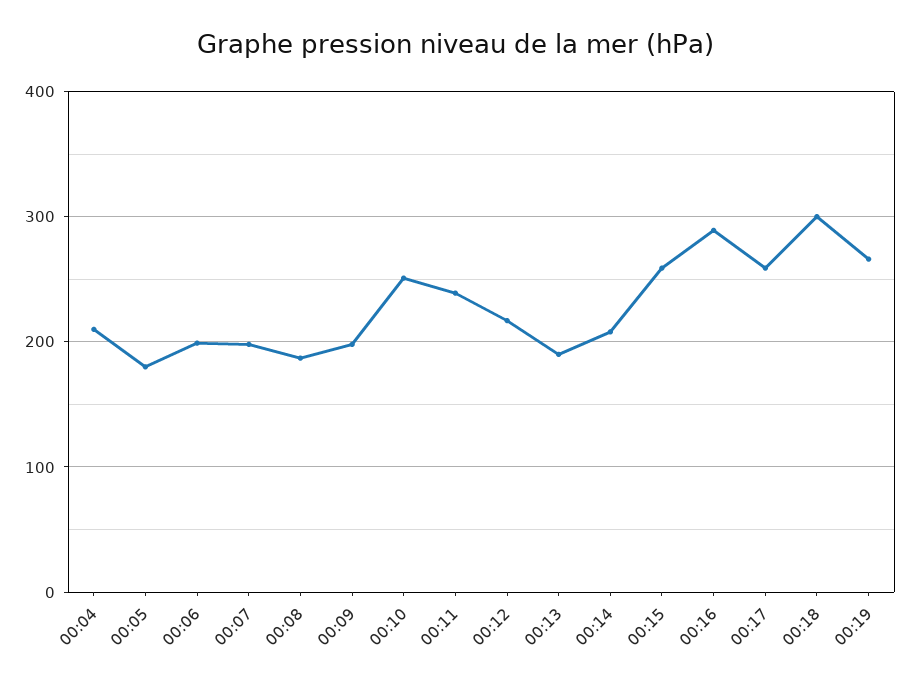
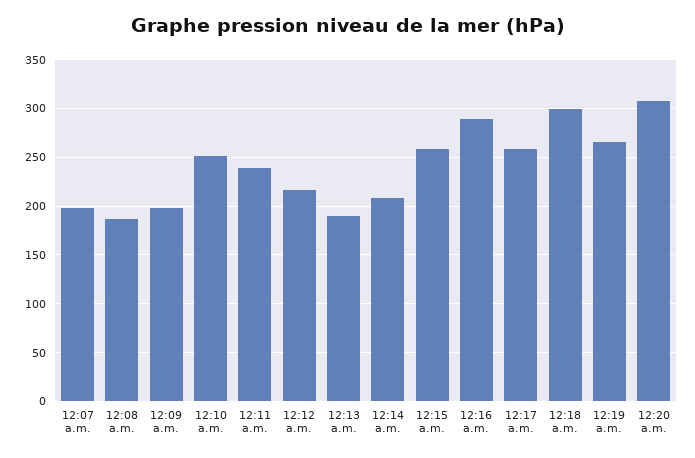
00:04: 210 -> none
00:05: 180 -> none
00:06: 200 -> none
12:20 a.m.: none -> 310

